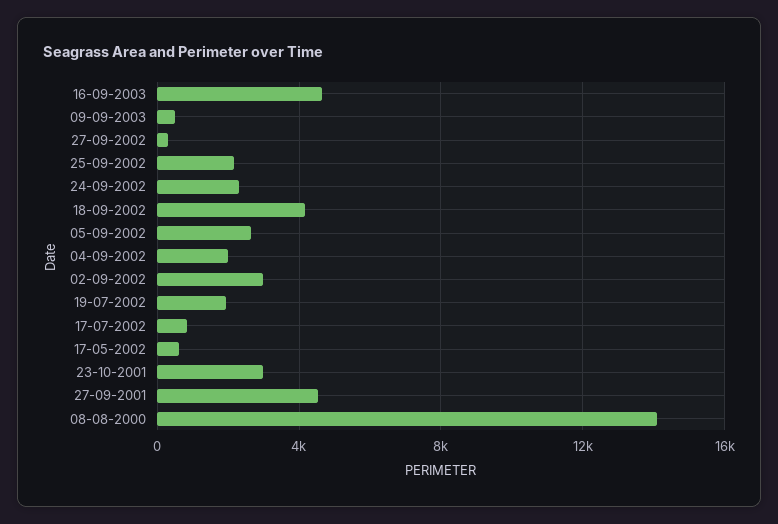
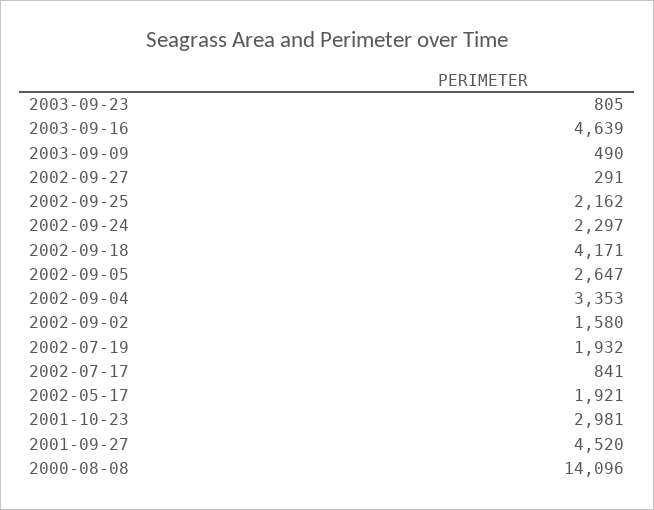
04-09-2002: 2000 -> 3353
02-09-2002: 3000 -> 1580
17-05-2002: 500 -> 1921
2003-09-23: none -> 805

